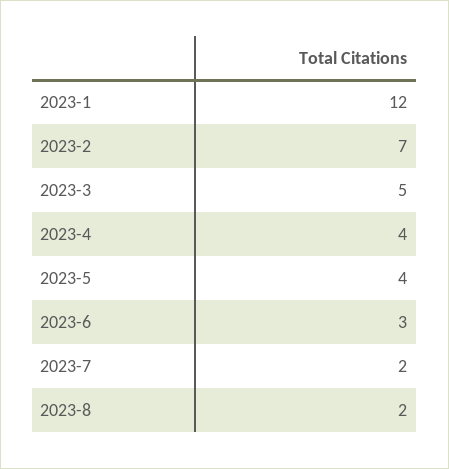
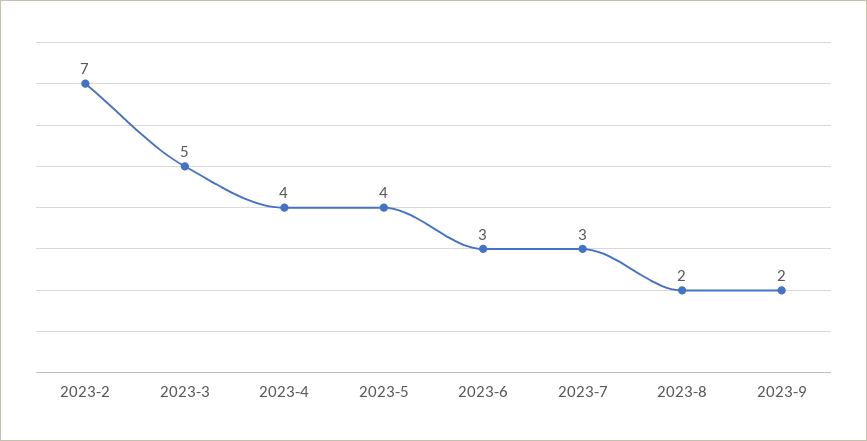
2023-1: 12 -> none
2023-7: 2 -> 3
2023-9: none -> 2

